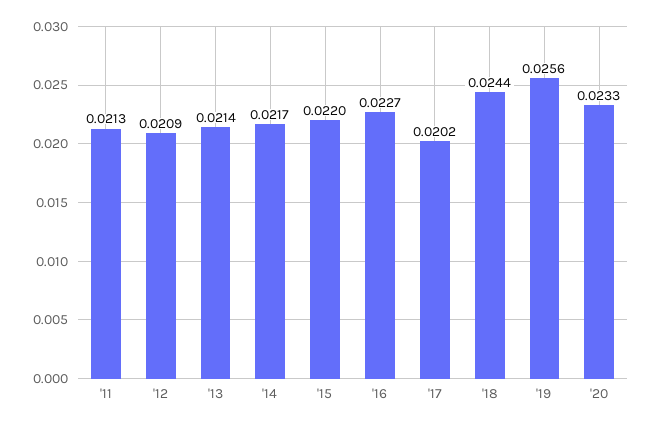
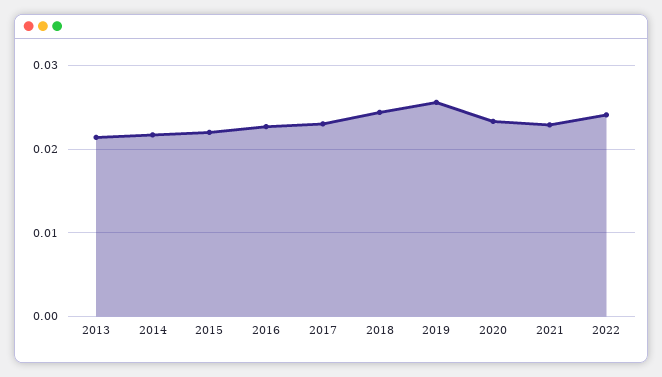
'11: 0.0213 -> none
'12: 0.0209 -> none
'17: 0.0202 -> 0.023
2021: none -> 0.023
2022: none -> 0.024

